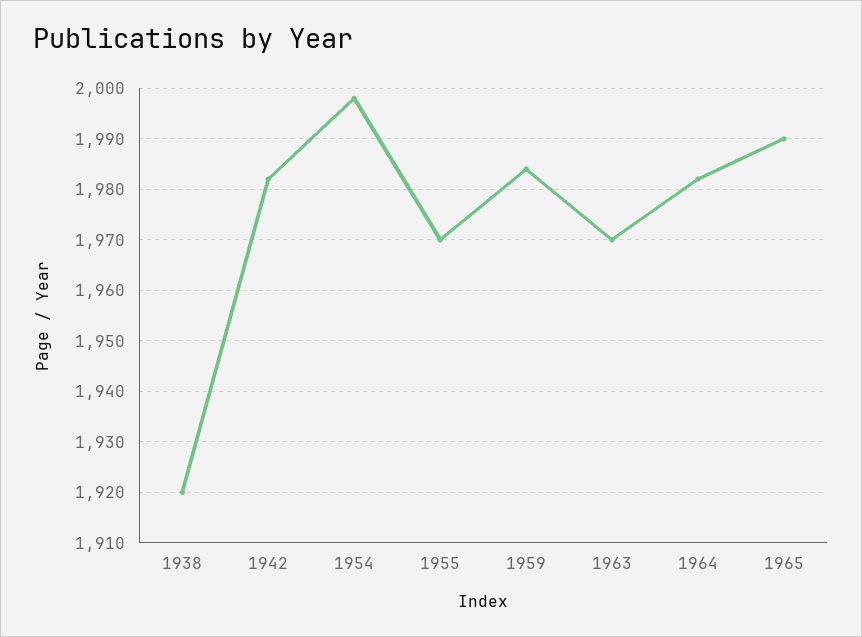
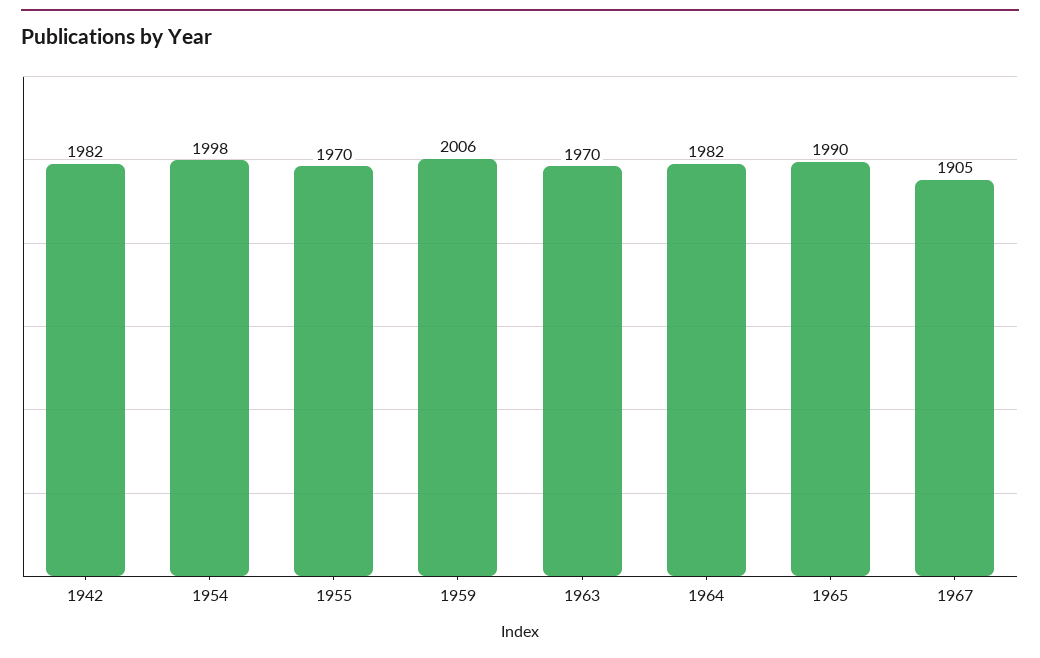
1938: 1920 -> none
1959: 1985 -> 2006
1967: none -> 1905

